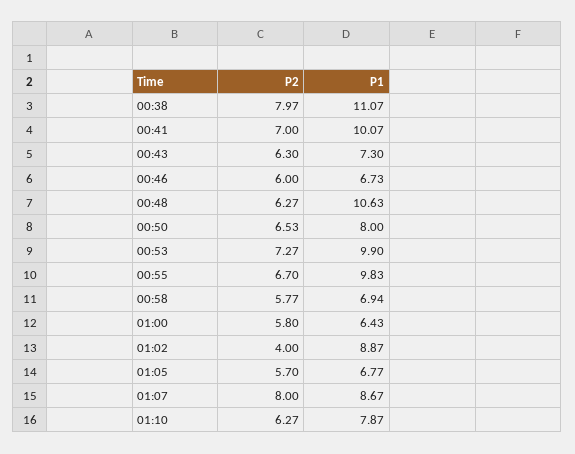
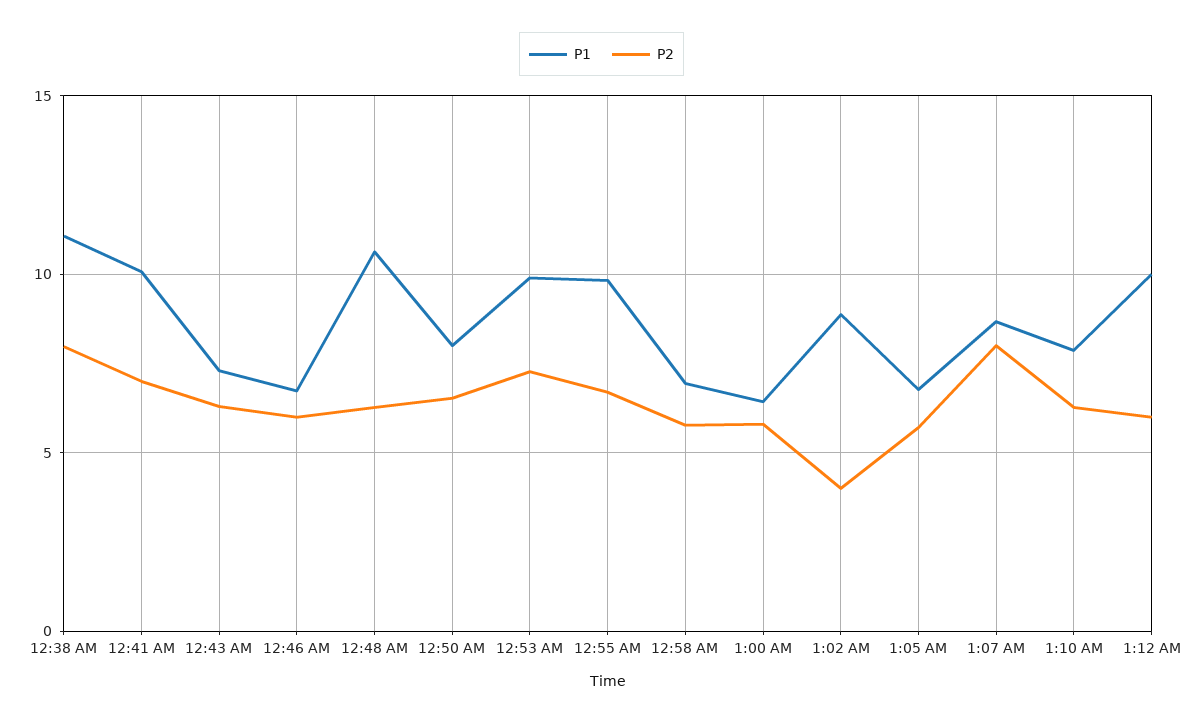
P1, 1:12 AM: none -> 10
P2, 1:12 AM: none -> 6

